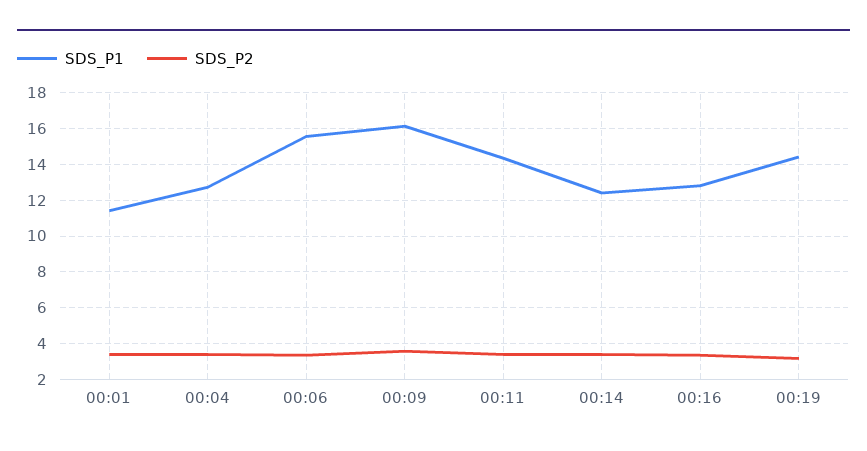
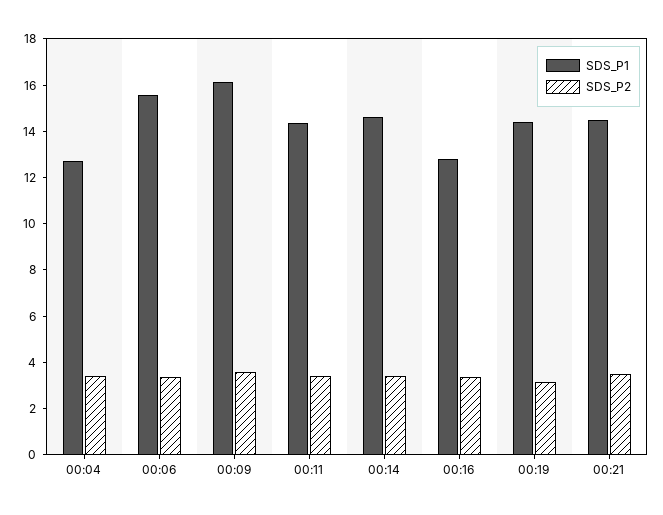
SDS_P1, 00:01: 11.5 -> none
SDS_P2, 00:01: 3.5 -> none
SDS_P1, 00:14: 12.5 -> 14.5
SDS_P1, 00:21: none -> 14.5
SDS_P2, 00:21: none -> 3.5

